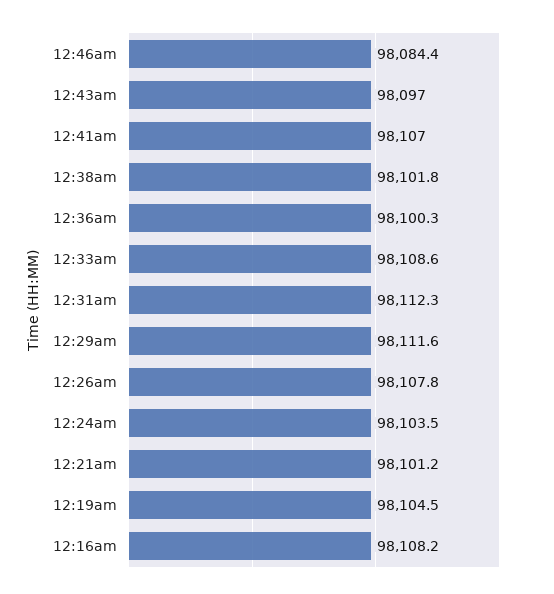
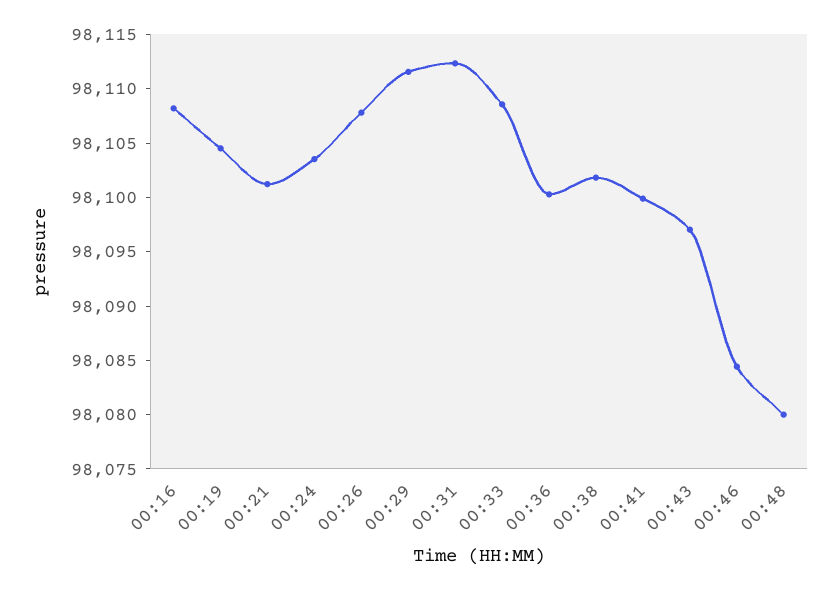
12:41am: 98107 -> 98100
00:48: none -> 98080

